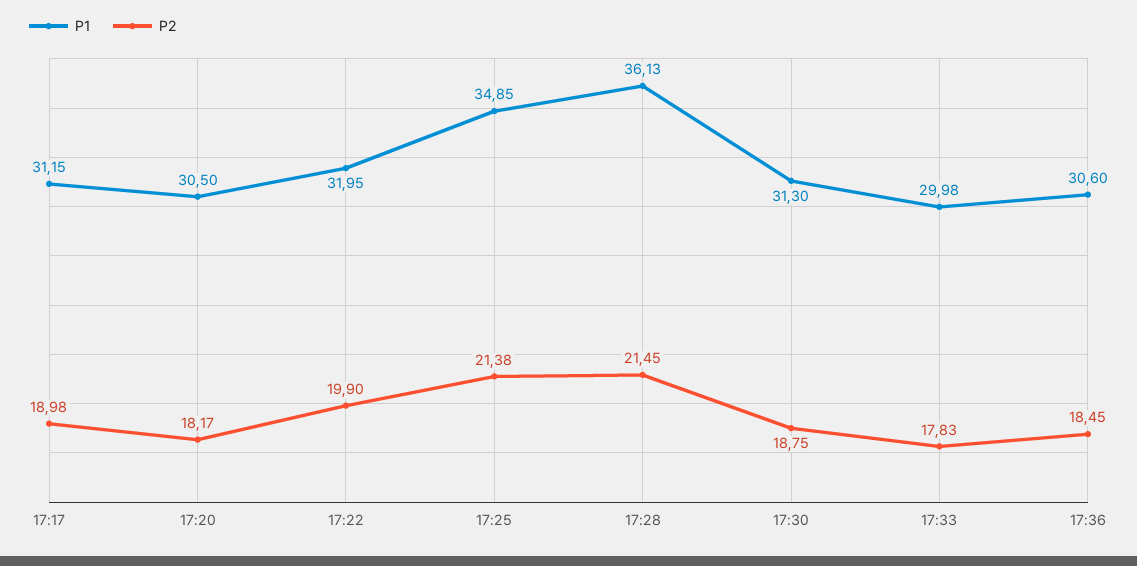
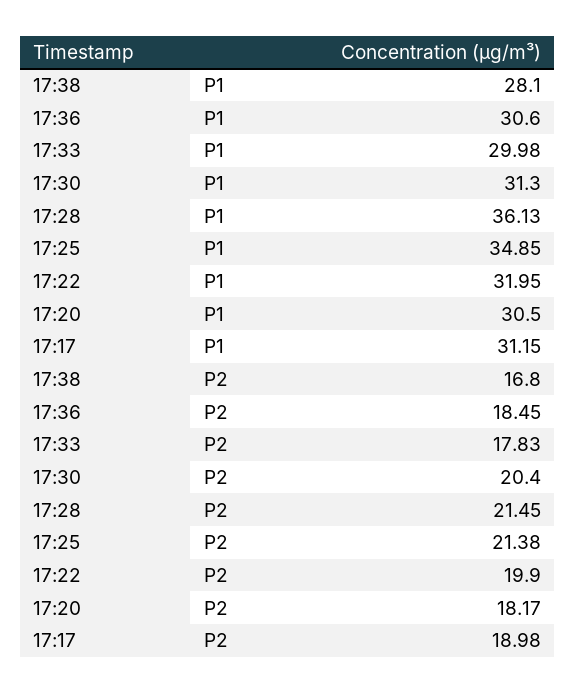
P2, 17:30: 18.75 -> 20.4
P1, 17:38: none -> 28.1
P2, 17:38: none -> 16.8

